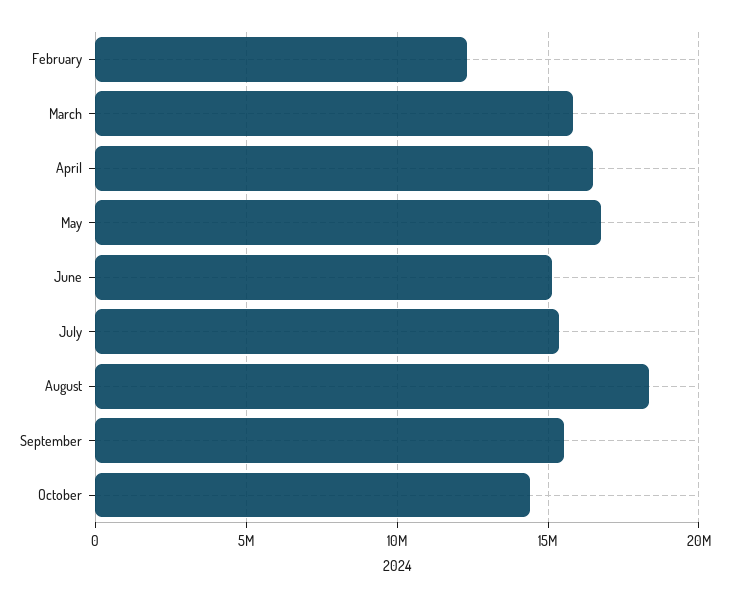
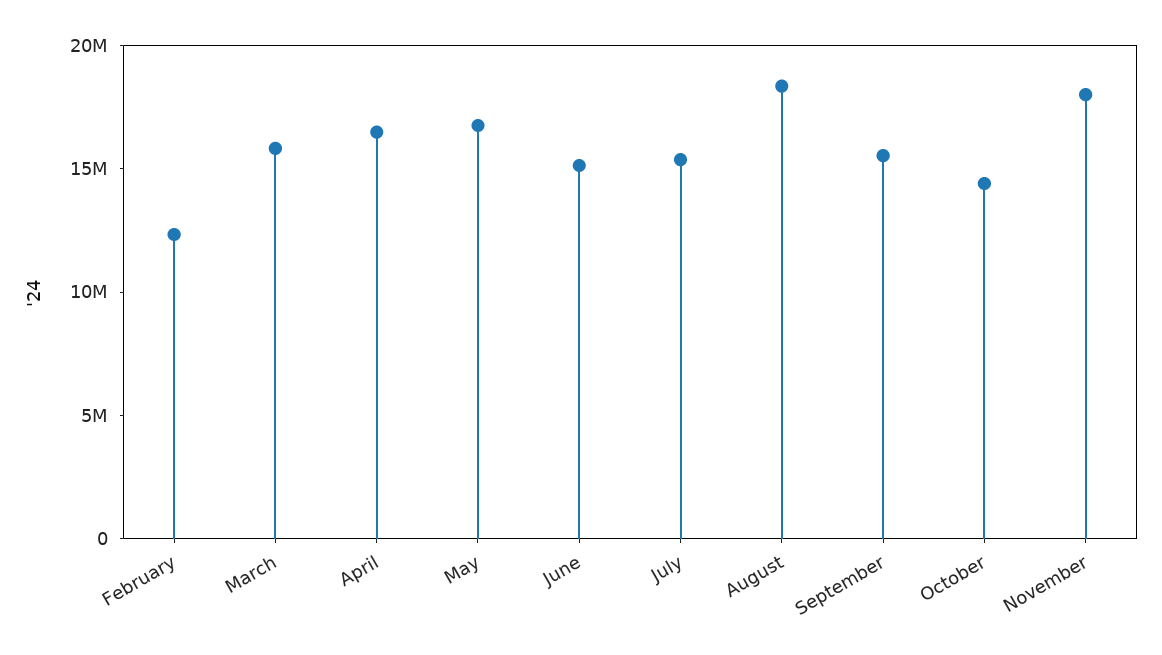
November: none -> 18000000

